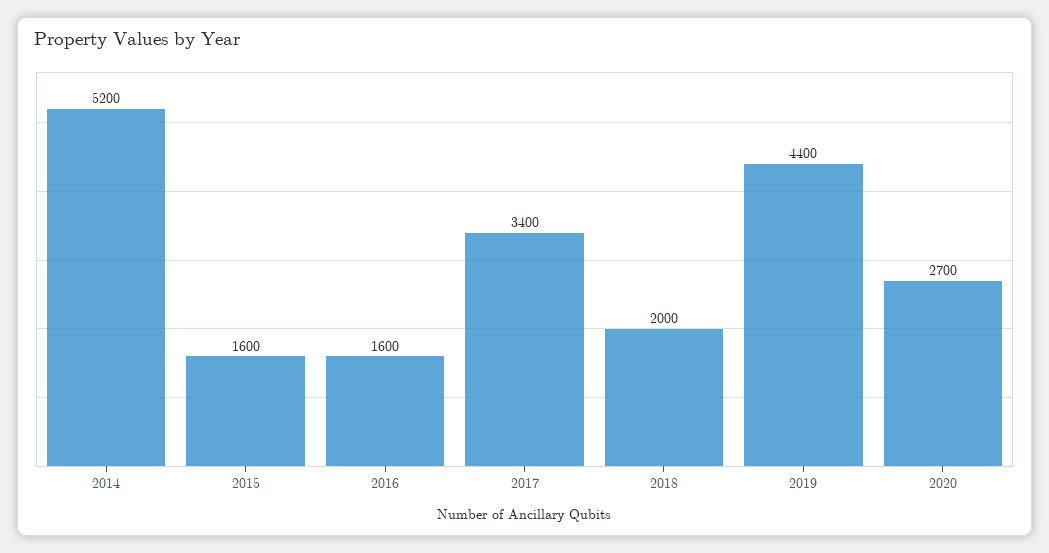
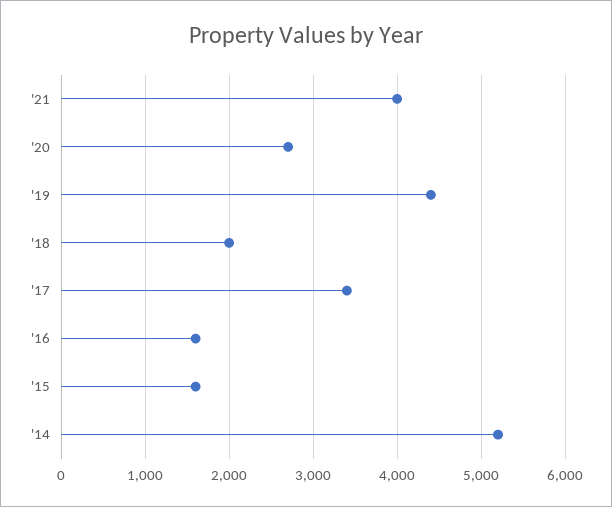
'21: none -> 4000

